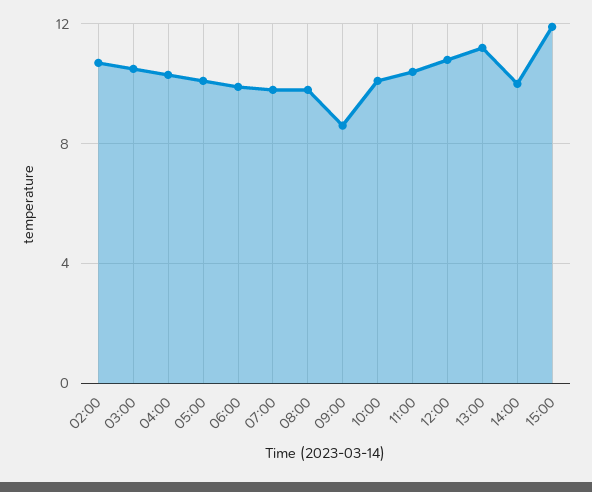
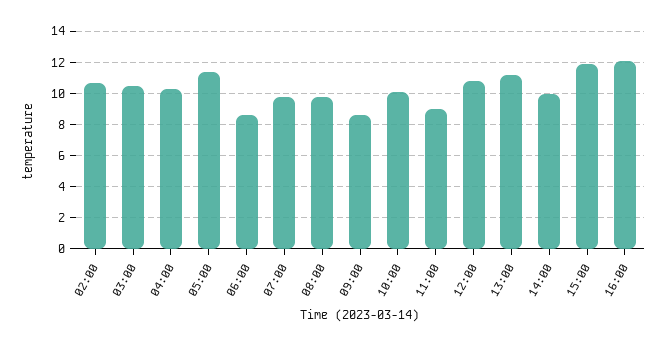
05:00: 10 -> 11.5
06:00: 10 -> 8.5
11:00: 10.5 -> 9
16:00: none -> 12

